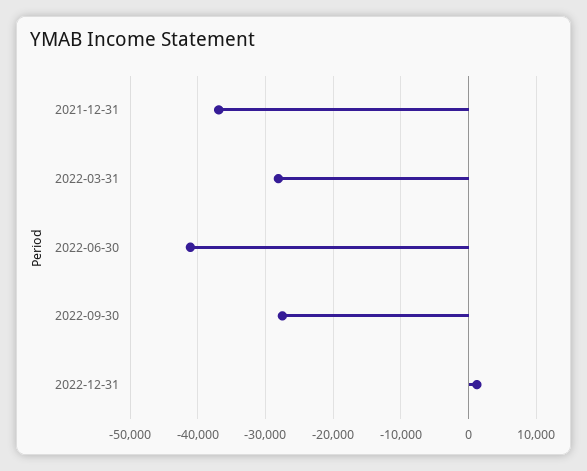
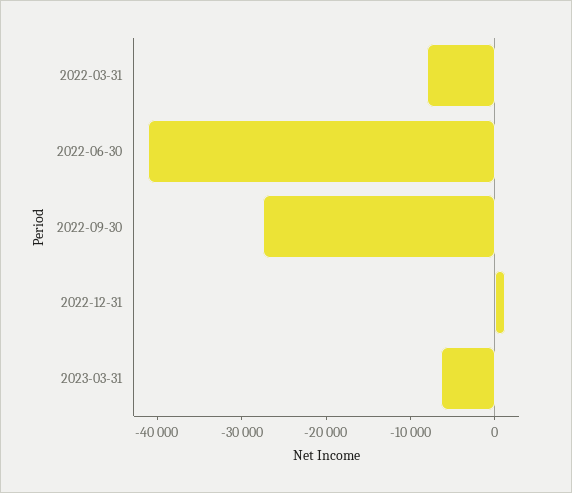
2021-12-31: -37000 -> none
2022-03-31: -28000 -> -8000
2023-03-31: none -> -6000

